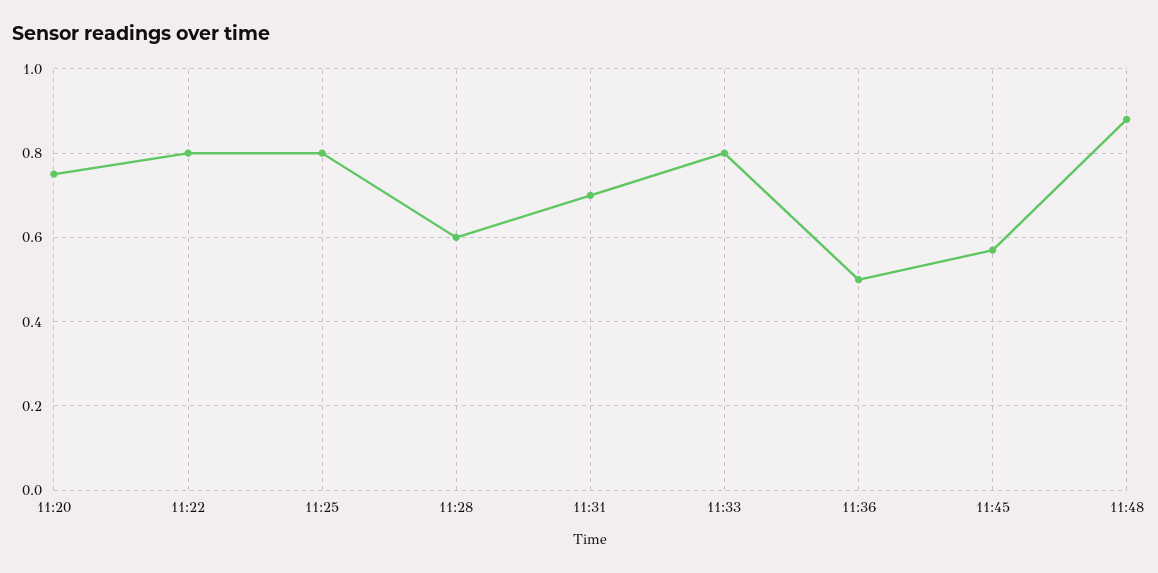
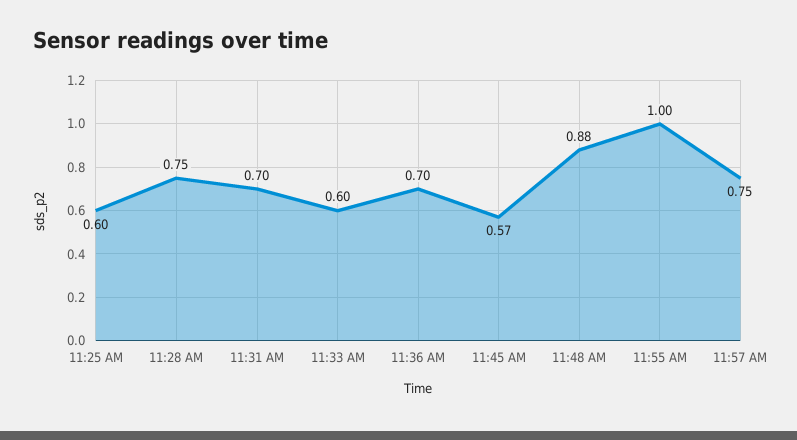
11:20: 0.75 -> none
11:22: 0.8 -> none
11:25: 0.8 -> 0.6
11:28: 0.6 -> 0.75
11:33: 0.8 -> 0.6
11:36: 0.5 -> 0.7
11:55 AM: none -> 1
11:57 AM: none -> 0.75

